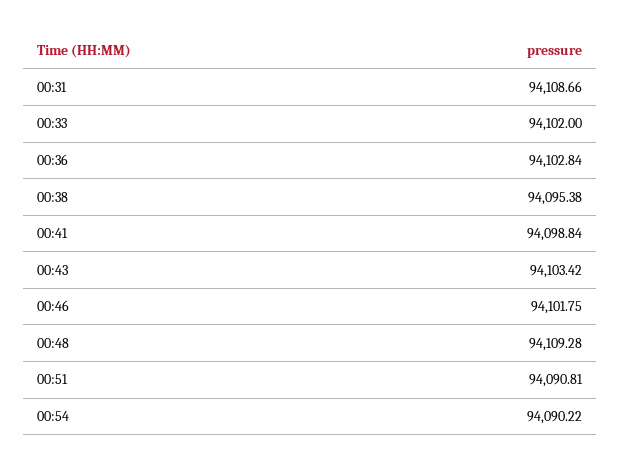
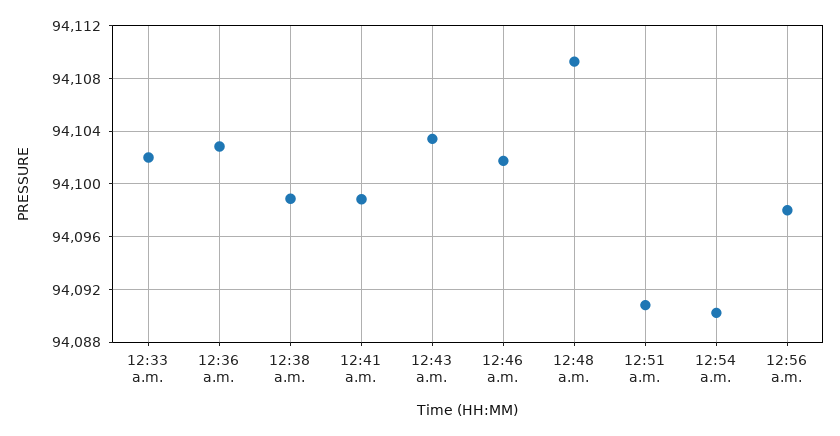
00:31: 94108.66 -> none
00:38: 94095.38 -> 94099
12:56 a.m.: none -> 94098

